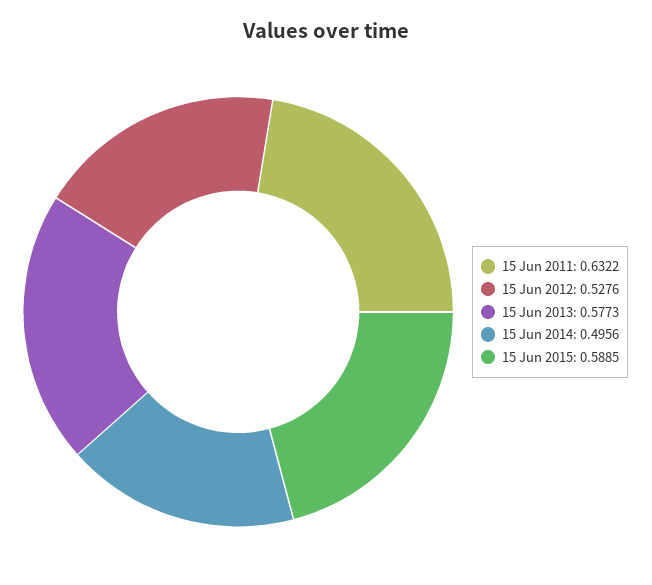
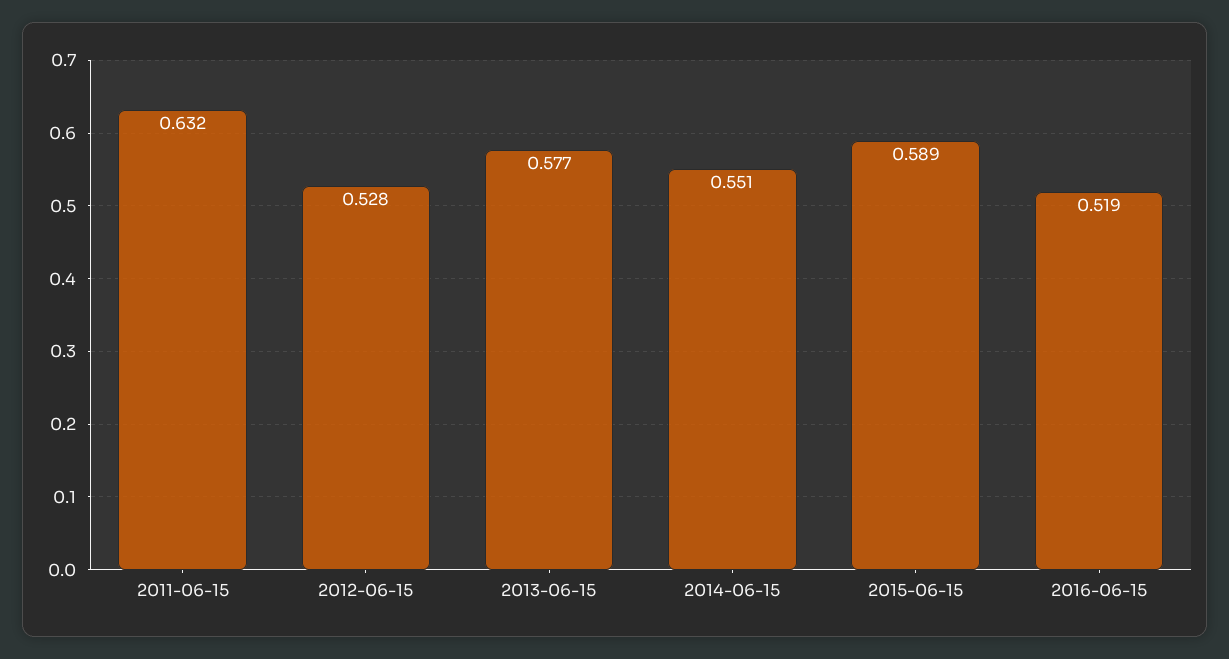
15 Jun 2014: 0.4956 -> 0.551
2016-06-15: none -> 0.519

